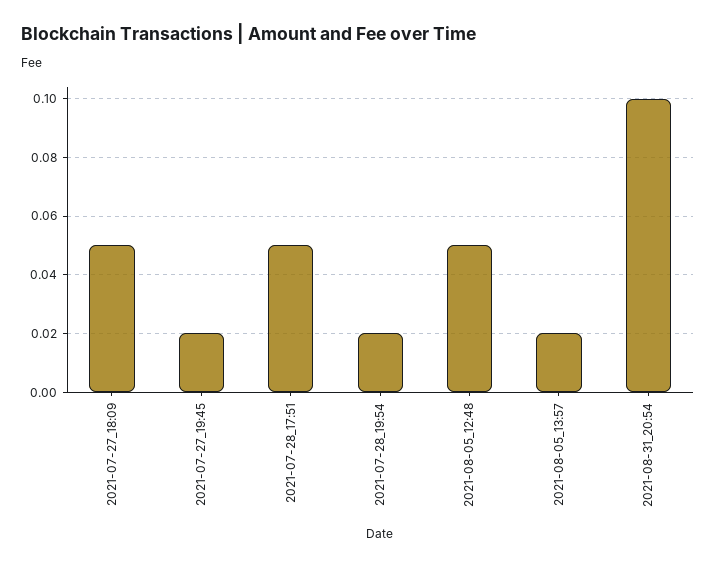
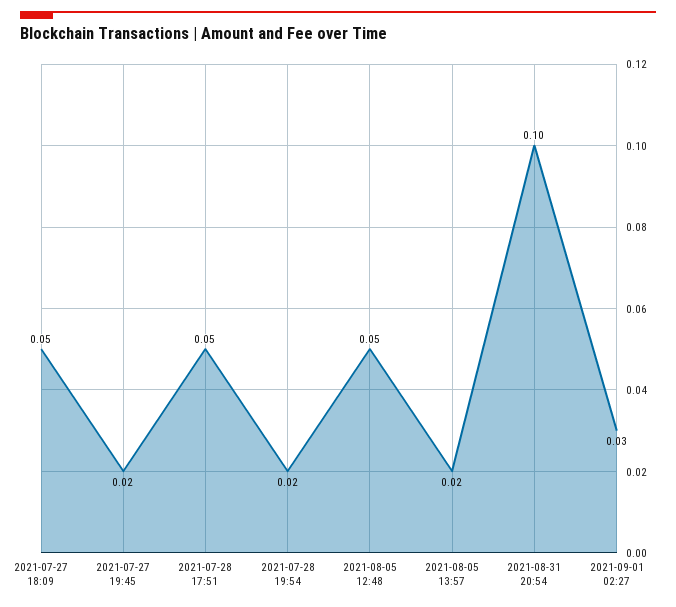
2021-09-01 02:27: none -> 0.03

